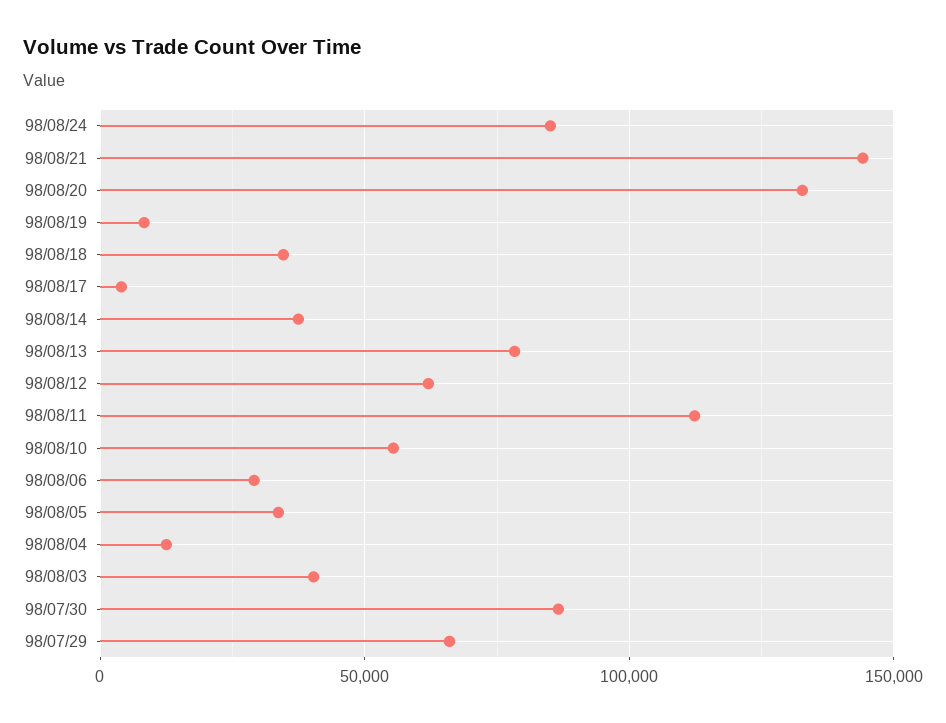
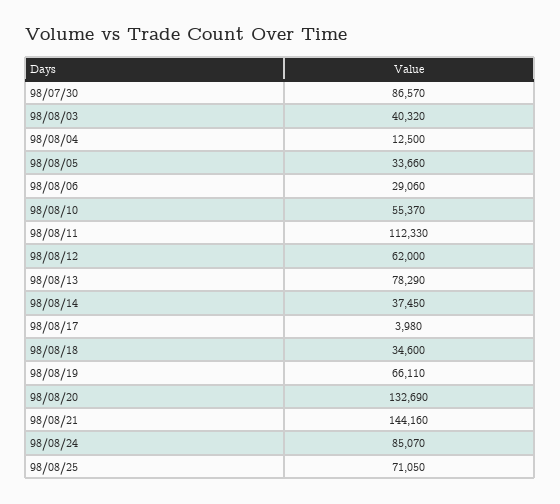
98/08/19: 10000 -> 66110
98/07/29: 65000 -> none
98/08/25: none -> 71050

